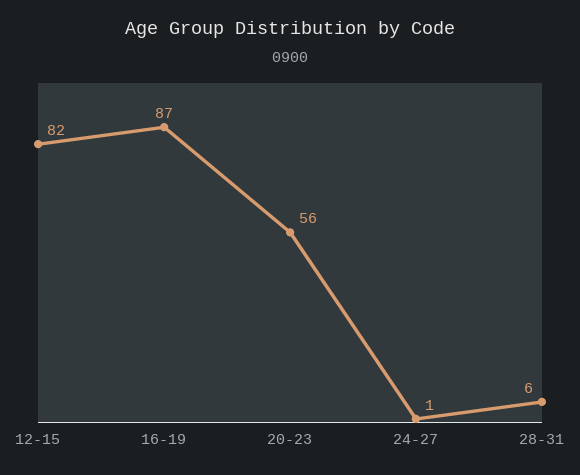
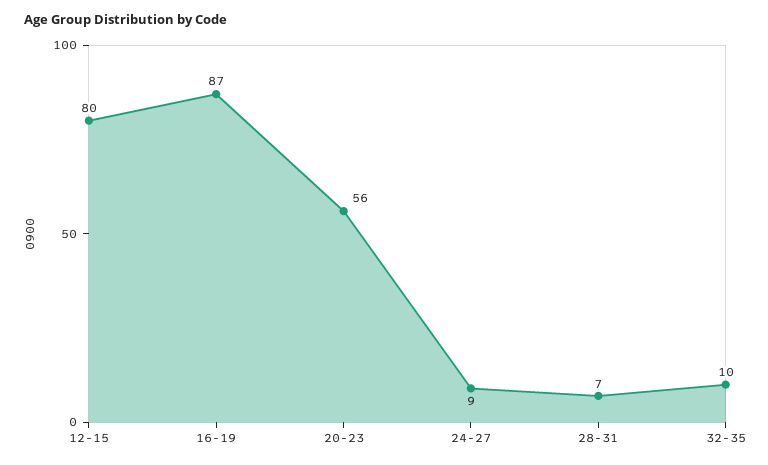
12-15: 82 -> 80
24-27: 1 -> 9
28-31: 6 -> 7
32-35: none -> 10

